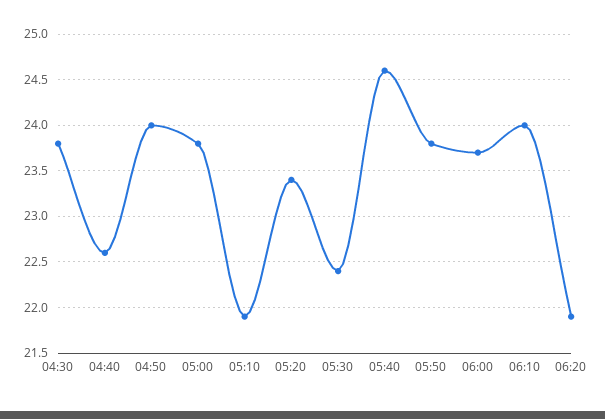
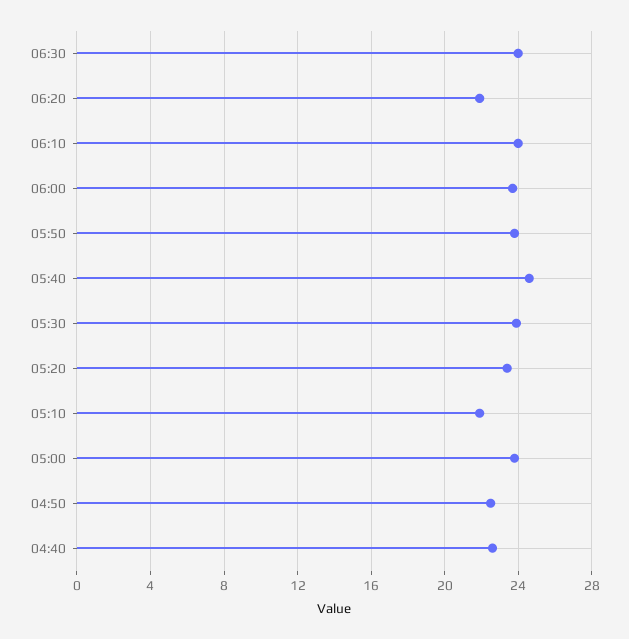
04:30: 23.8 -> none
04:50: 24 -> 22.5
05:30: 22.4 -> 24
06:30: none -> 24

